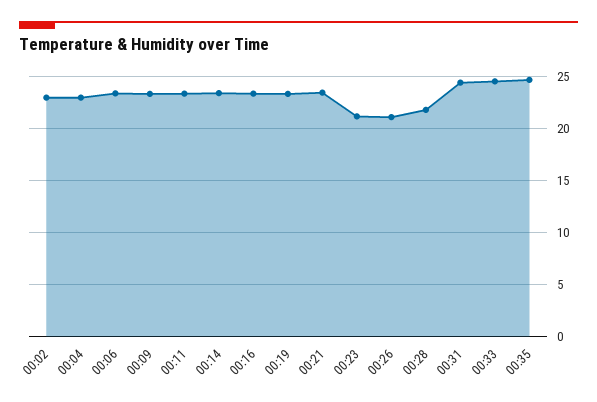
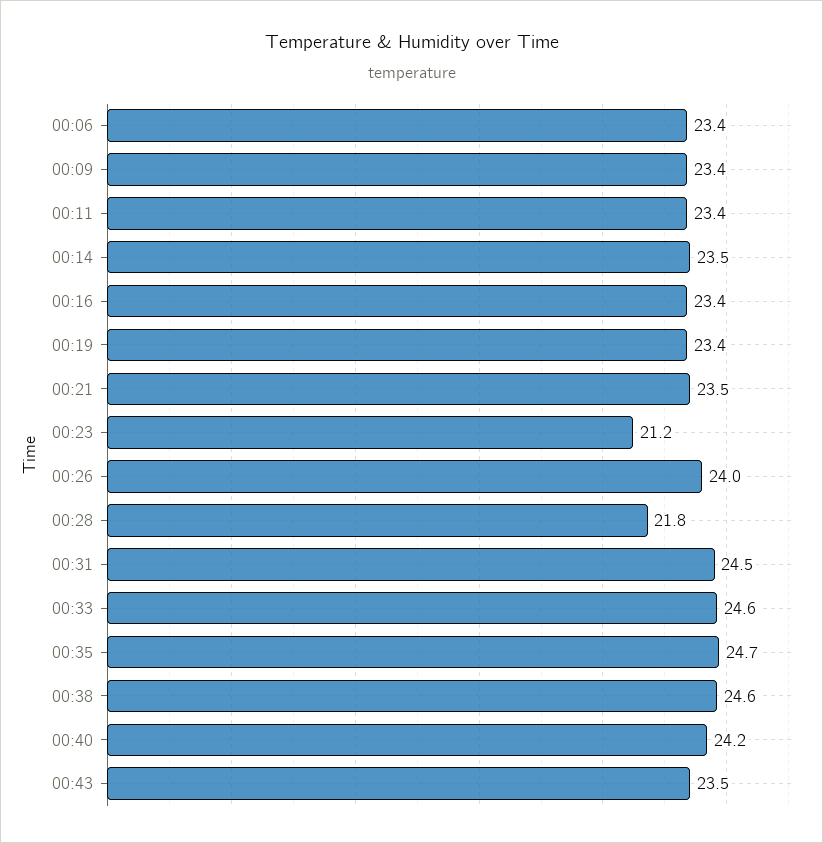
00:02: 23 -> none
00:04: 23 -> none
00:26: 21 -> 24
00:38: none -> 24.6
00:40: none -> 24.2
00:43: none -> 23.5

